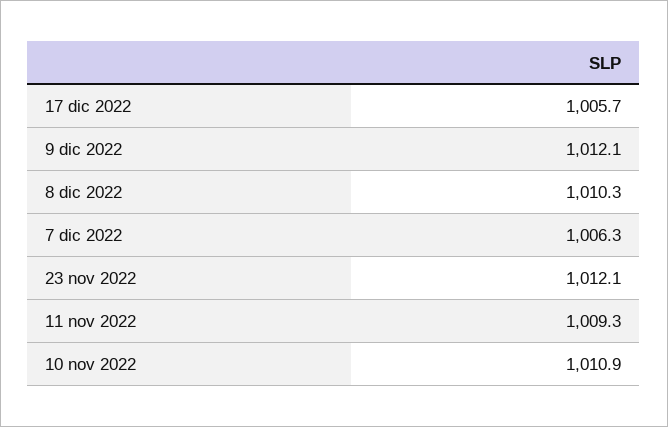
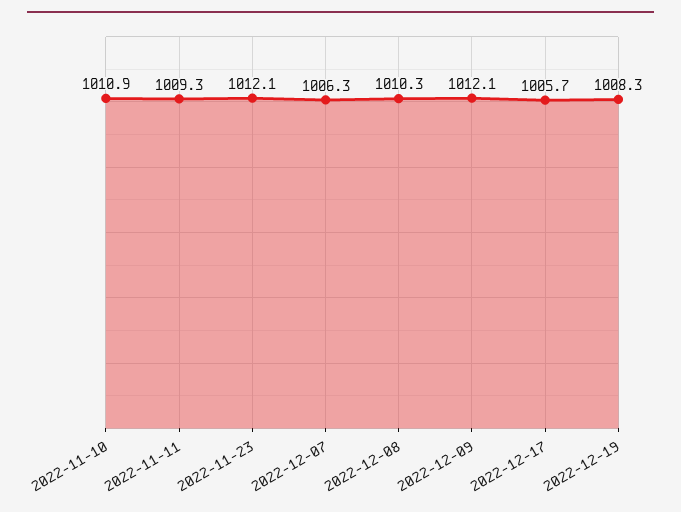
2022-12-19: none -> 1008.3

